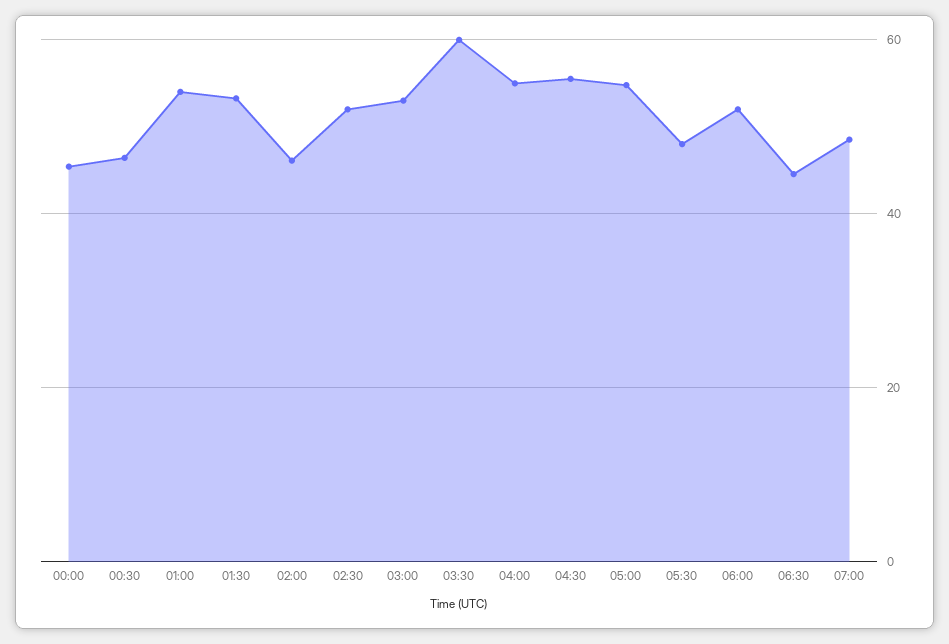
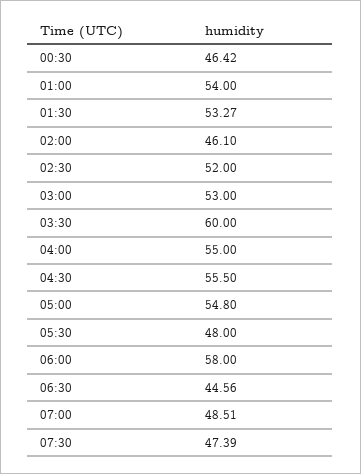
00:00: 46 -> none
06:00: 52 -> 58
07:30: none -> 47.39

